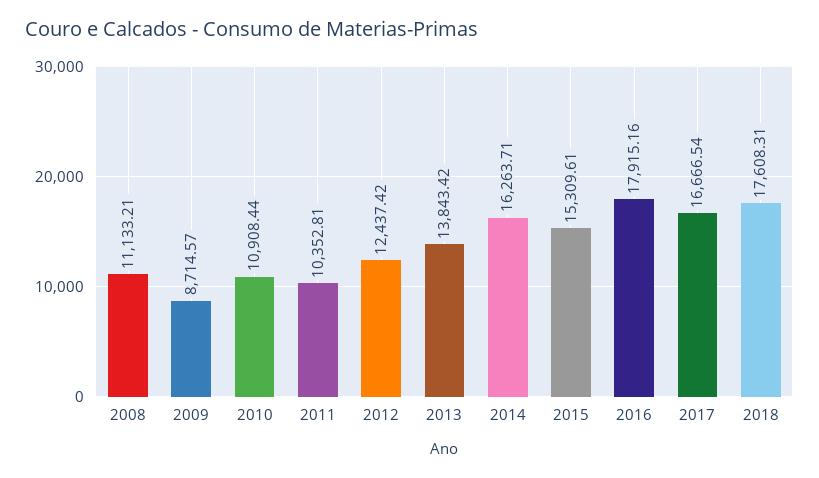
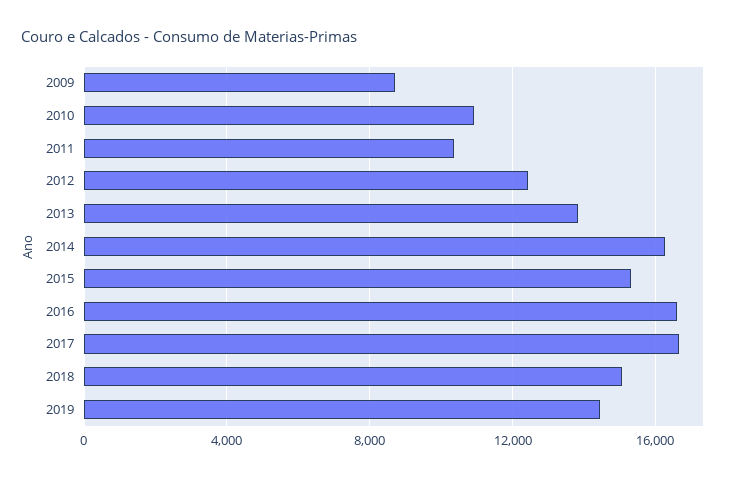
2008: 11133.21 -> none
2016: 17915.16 -> 16500
2018: 17608.31 -> 15000
2019: none -> 14500

